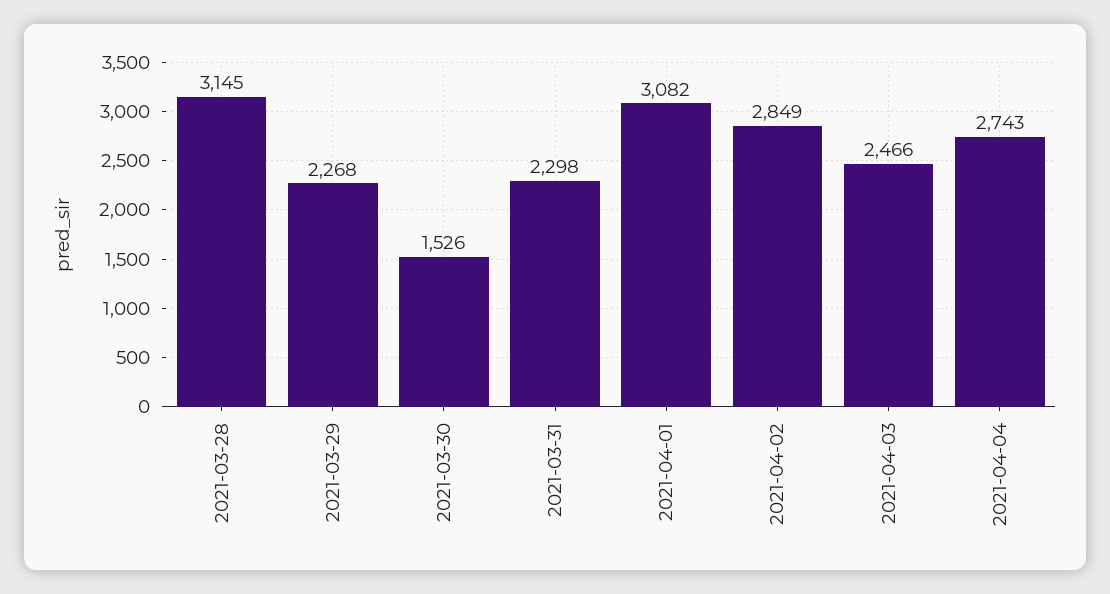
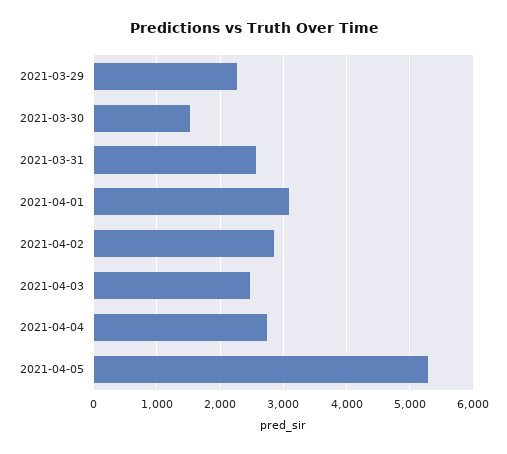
2021-03-28: 3145 -> none
2021-03-31: 2298 -> 2600
2021-04-05: none -> 5300

